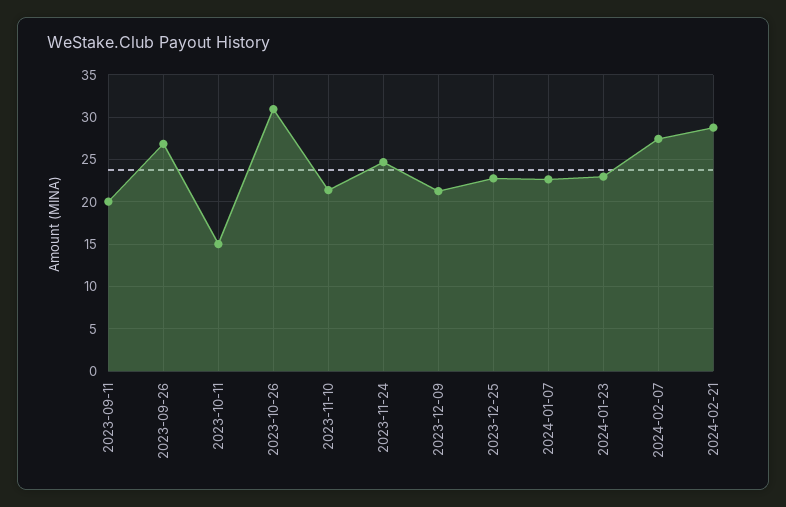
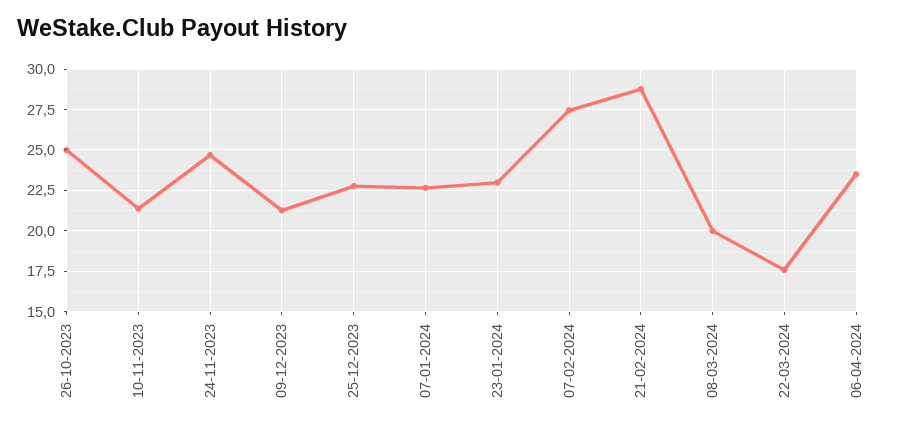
2023-09-11: 20 -> none
2023-09-26: 27 -> none
2023-10-11: 15 -> none
2023-10-26: 31 -> 25
08-03-2024: none -> 20
22-03-2024: none -> 17.5
06-04-2024: none -> 23.5

